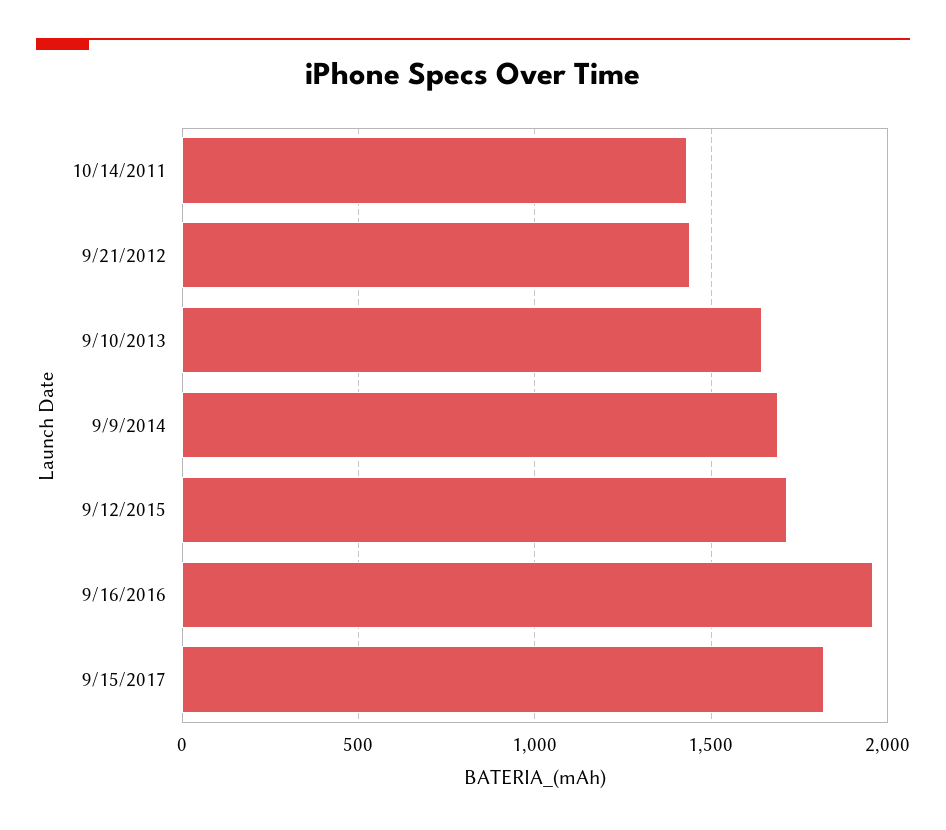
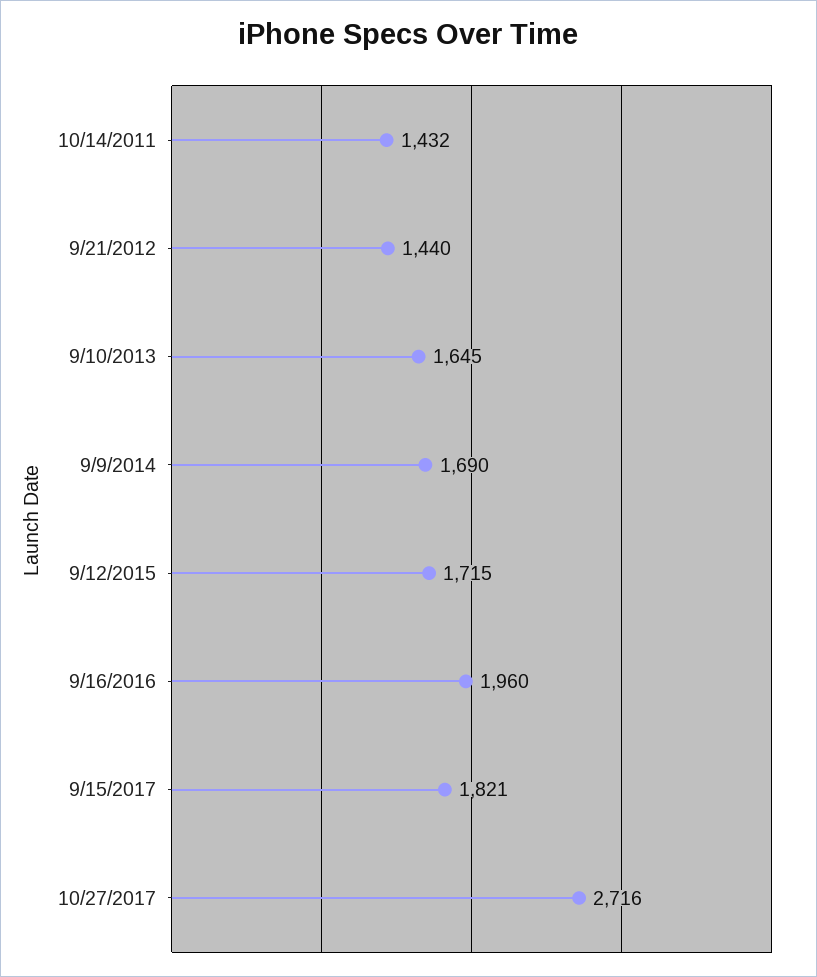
10/27/2017: none -> 2716

